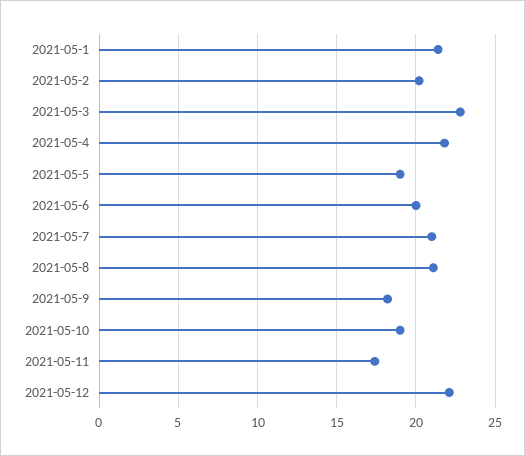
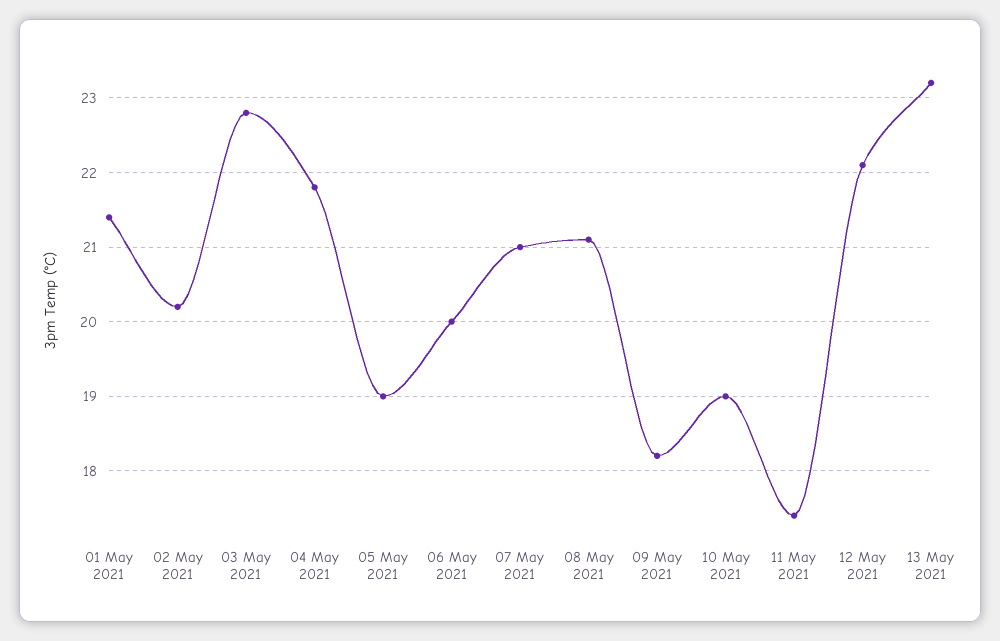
13 May 2021: none -> 23.2

